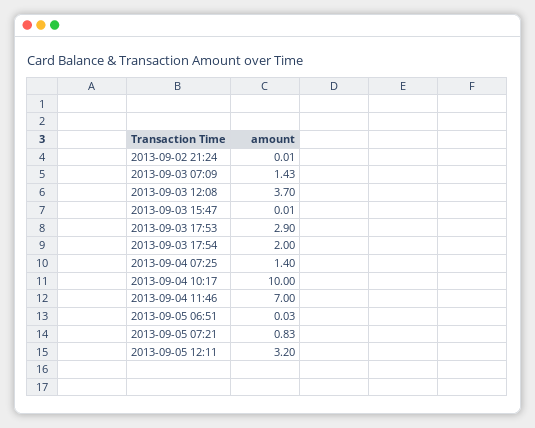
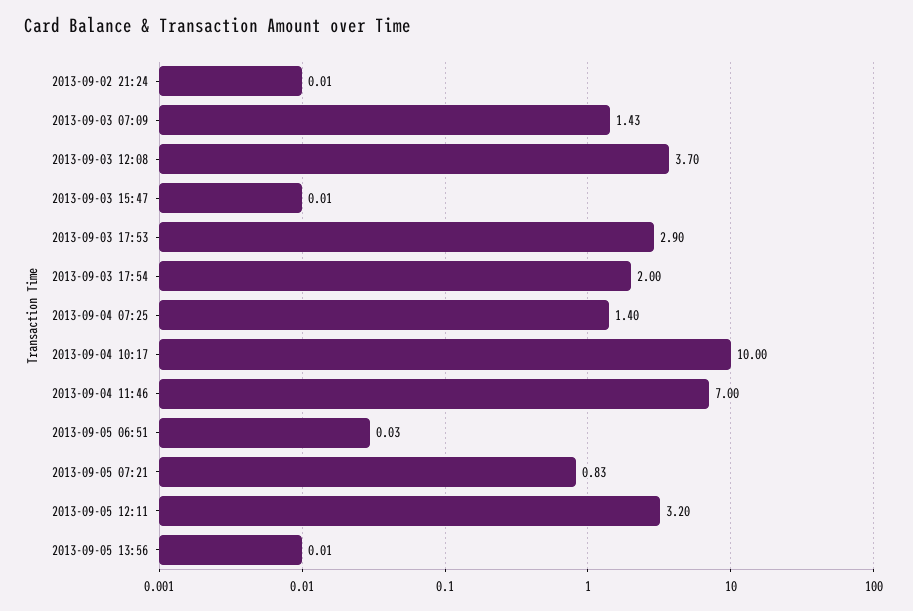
2013-09-05 13:56: none -> 0.01

